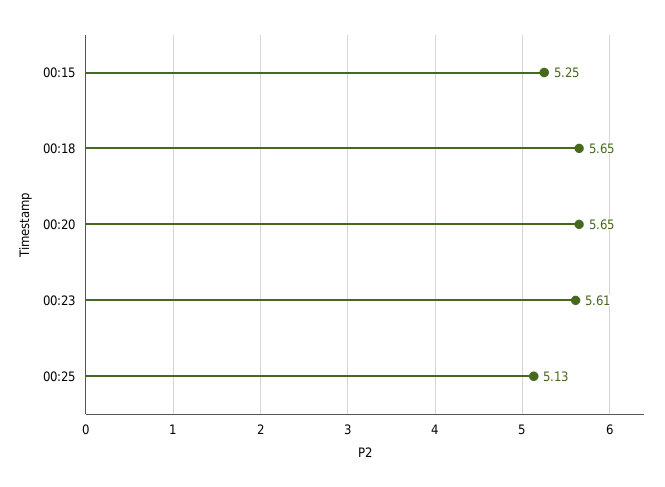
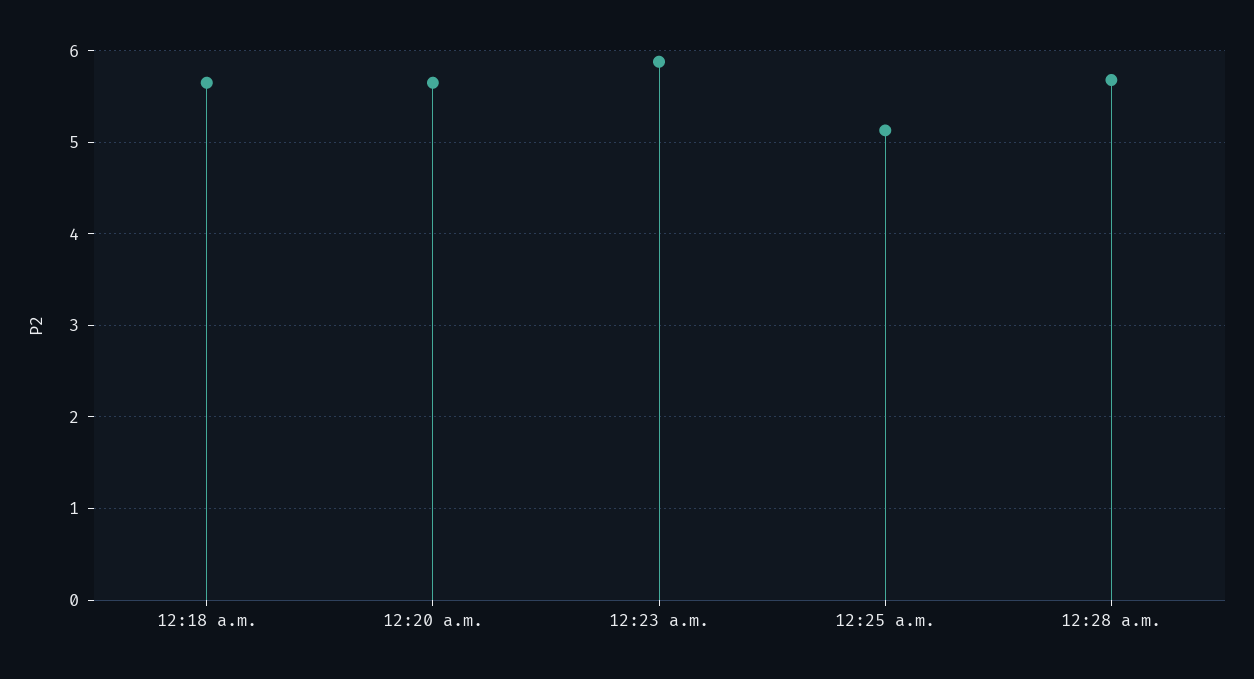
00:15: 5.25 -> none
00:23: 5.61 -> 5.9
12:28 a.m.: none -> 5.7

